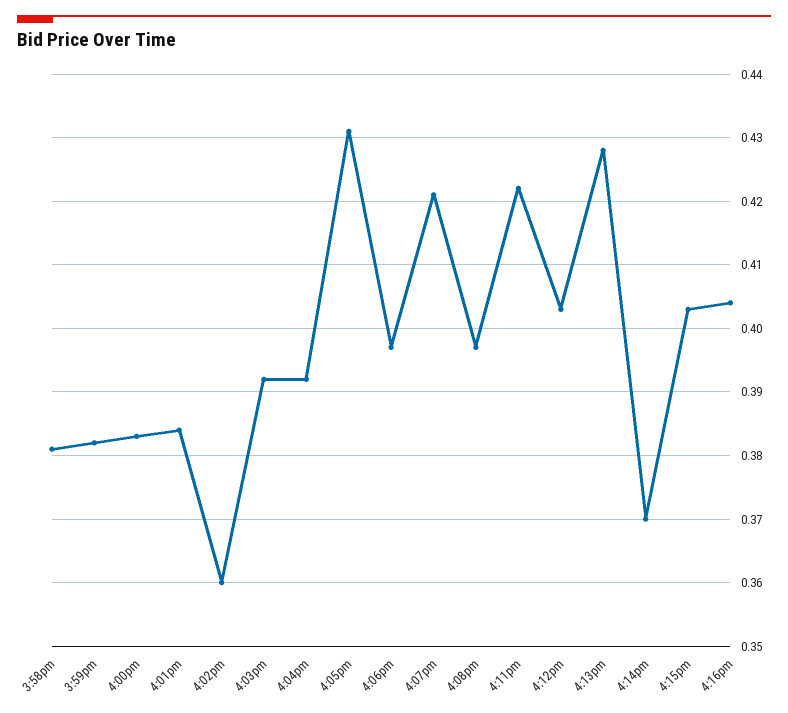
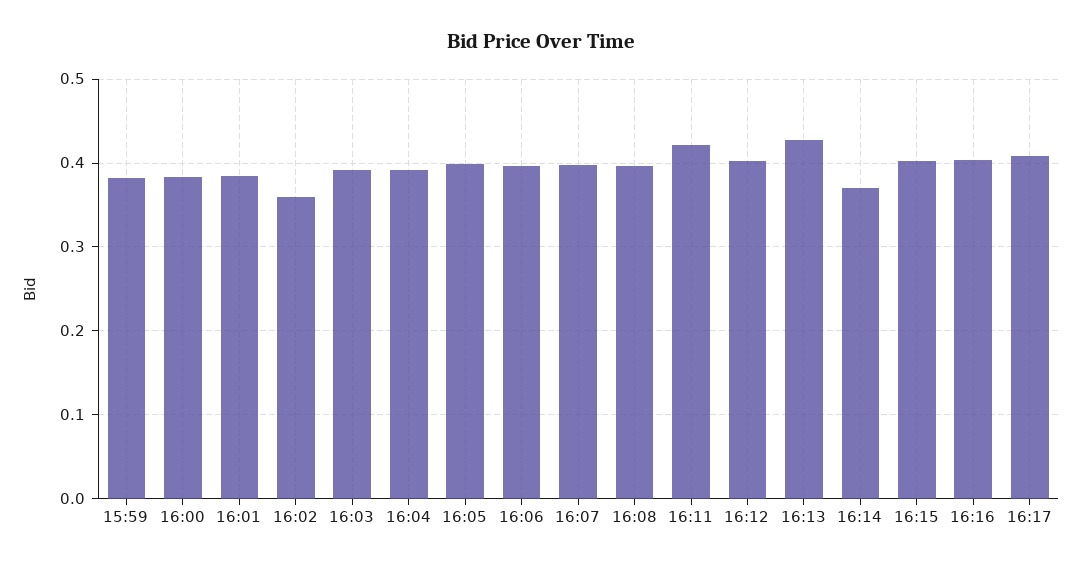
3:58pm: 0.381 -> none
4:05pm: 0.431 -> 0.4
4:07pm: 0.421 -> 0.4
16:17: none -> 0.41

